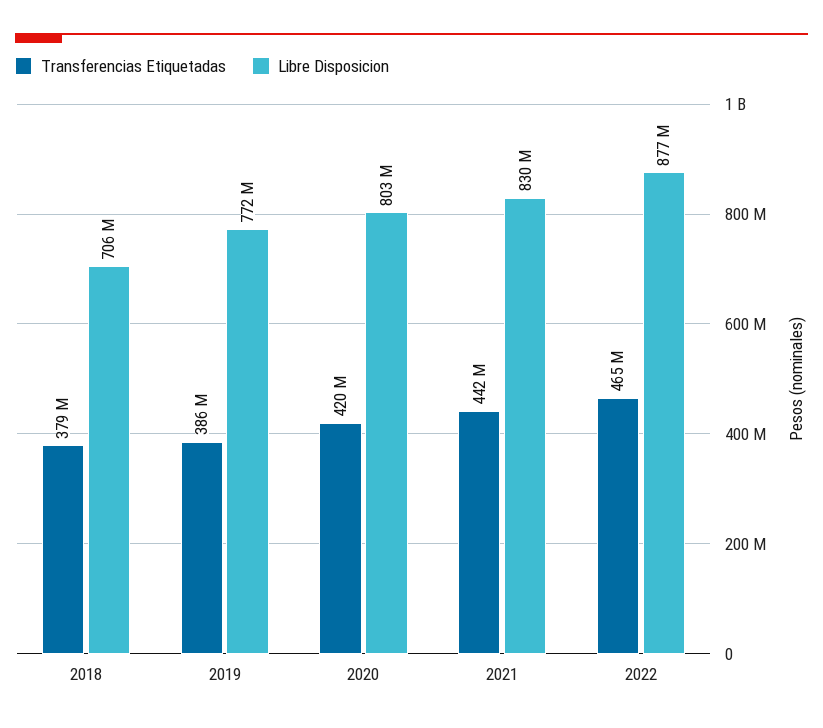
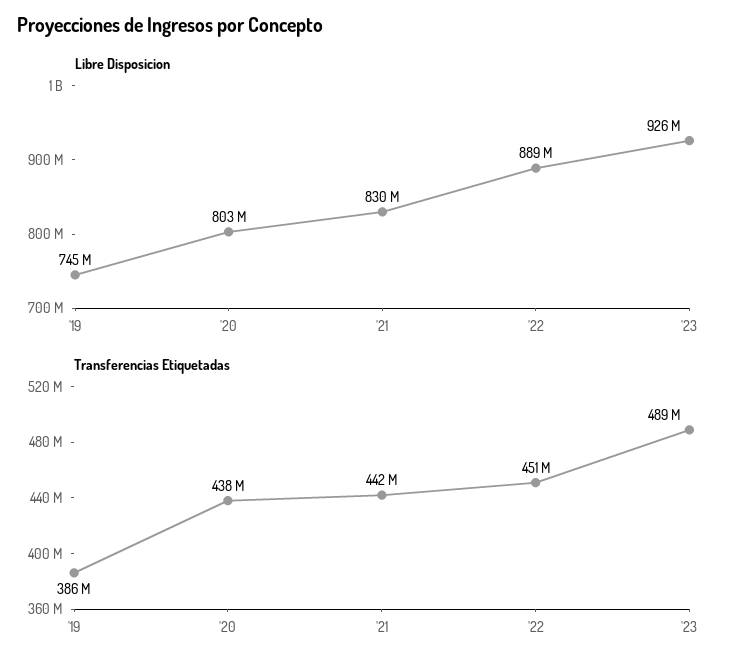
Transferencias Etiquetadas, 2018: 379000000 -> none
Libre Disposicion, 2018: 706000000 -> none
Libre Disposicion, 2019: 772000000 -> 745000000
Transferencias Etiquetadas, 2020: 420000000 -> 438000000
Transferencias Etiquetadas, 2022: 465000000 -> 451000000
Libre Disposicion, 2022: 877000000 -> 889000000
Libre Disposicion, '23: none -> 926000000
Transferencias Etiquetadas, '23: none -> 489000000

